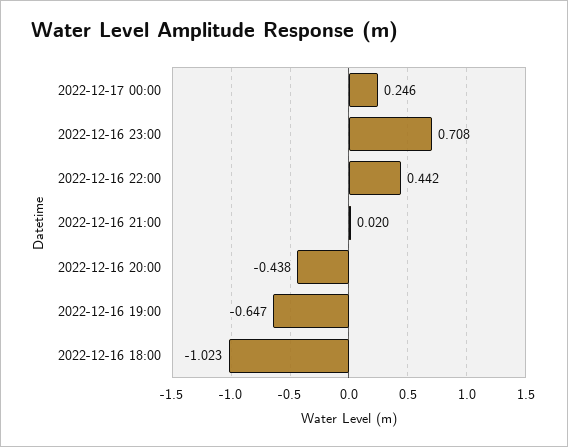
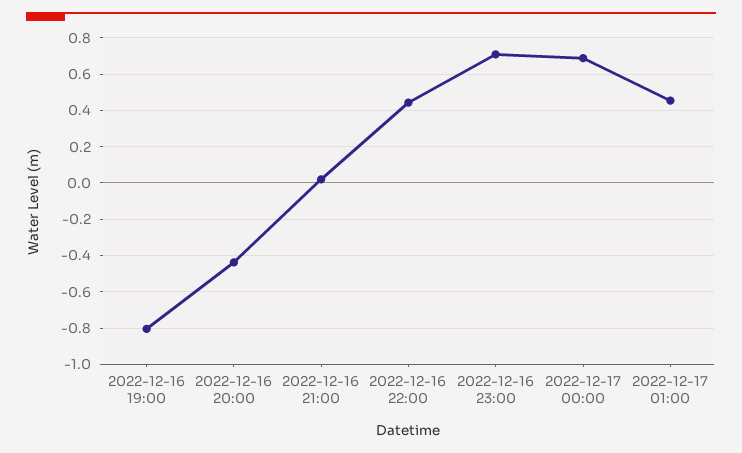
2022-12-17 00:00: 0.246 -> 0.7
2022-12-16 19:00: -0.647 -> -0.8
2022-12-16 18:00: -1.023 -> none
2022-12-17 01:00: none -> 0.45

